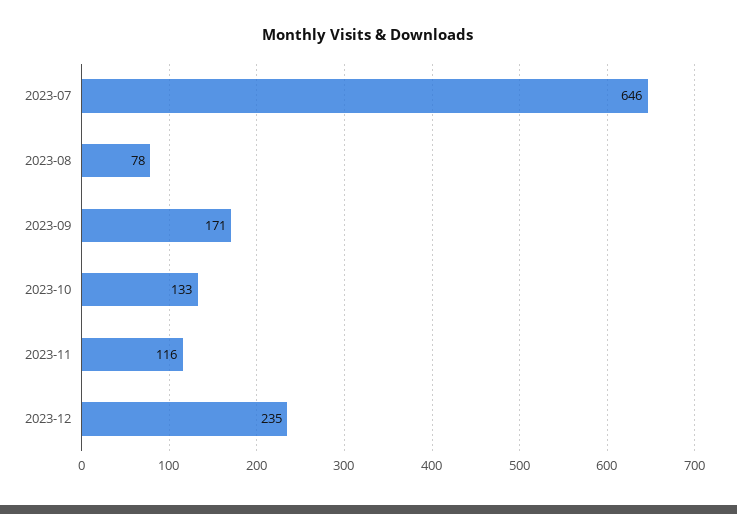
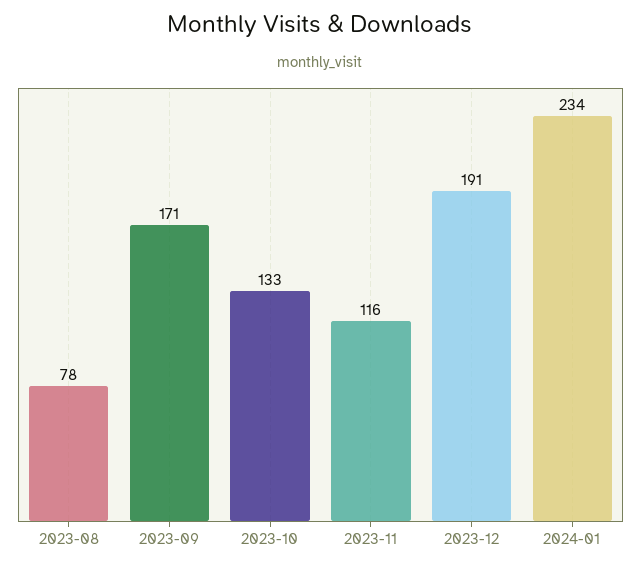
2023-07: 646 -> none
2023-12: 235 -> 191
2024-01: none -> 234

